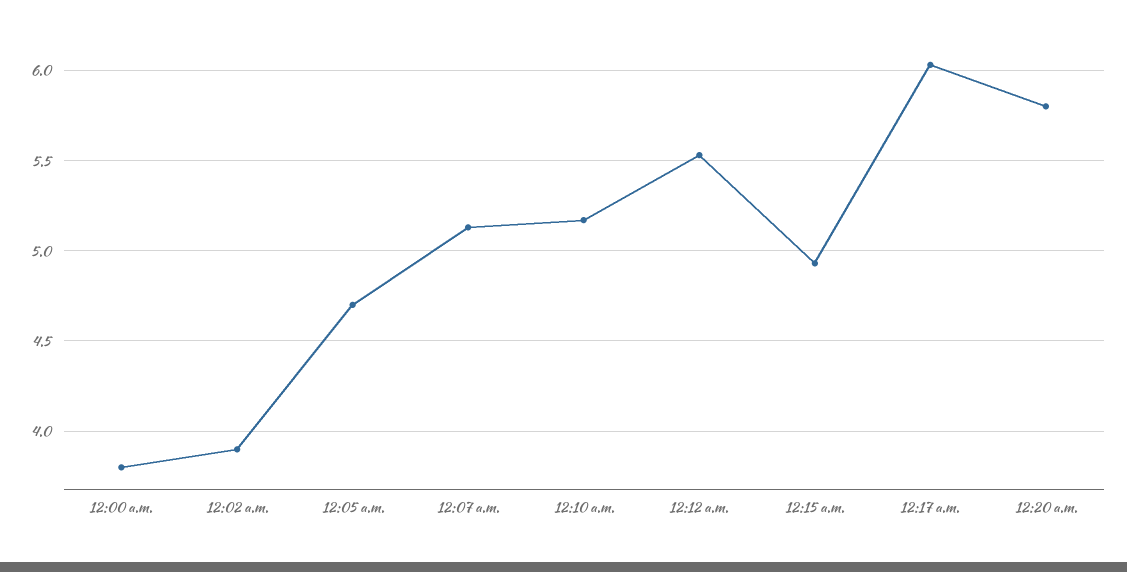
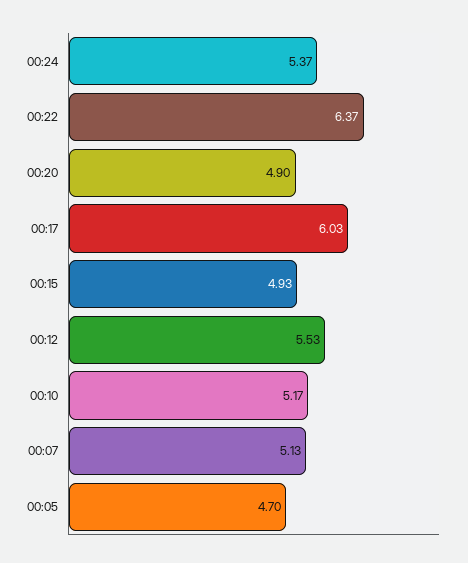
12:00 a.m.: 3.8 -> none
12:02 a.m.: 3.9 -> none
12:20 a.m.: 5.8 -> 4.9
00:24: none -> 5.37
00:22: none -> 6.37

